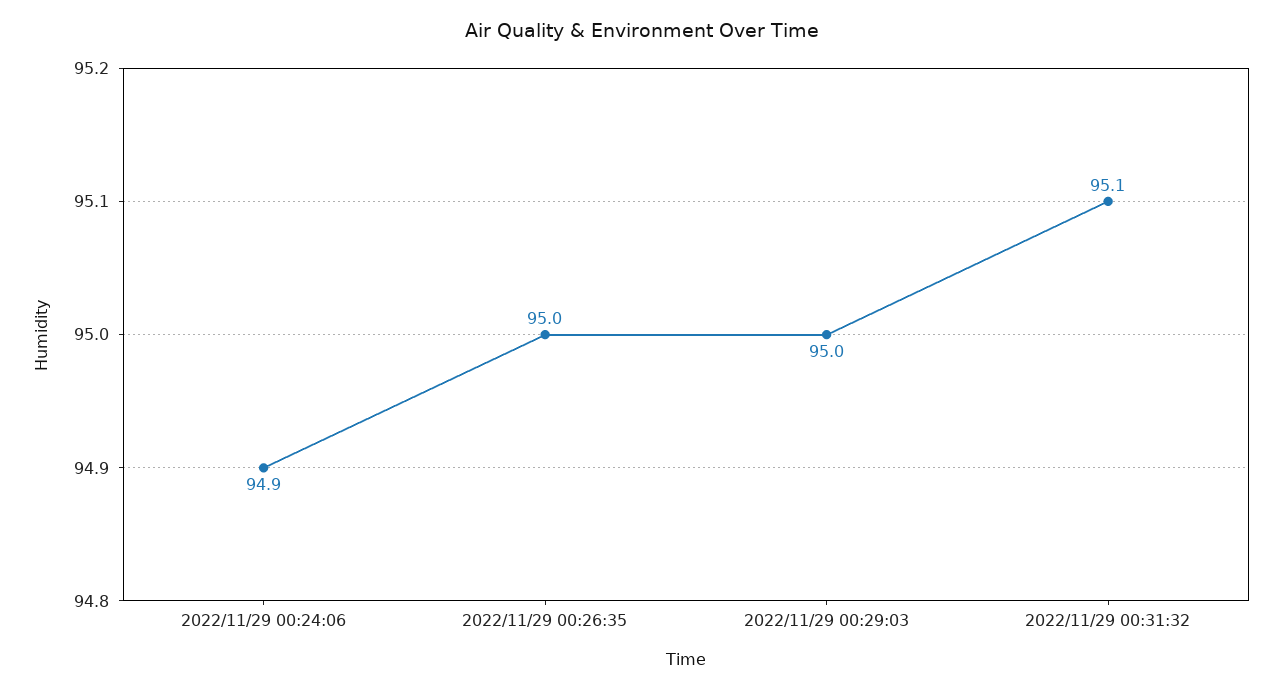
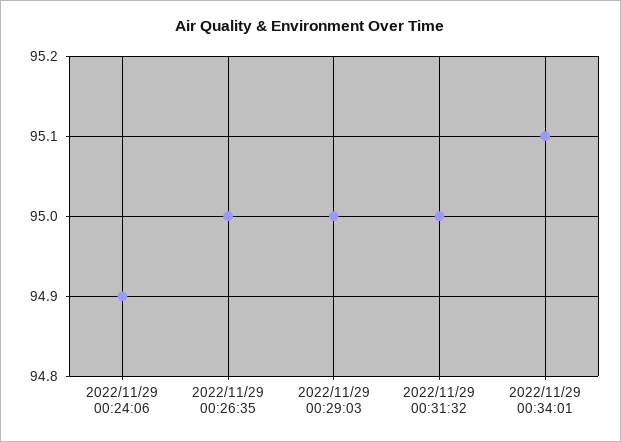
2022/11/29 00:31:32: 95.1 -> 95
2022/11/29 00:34:01: none -> 95.1

